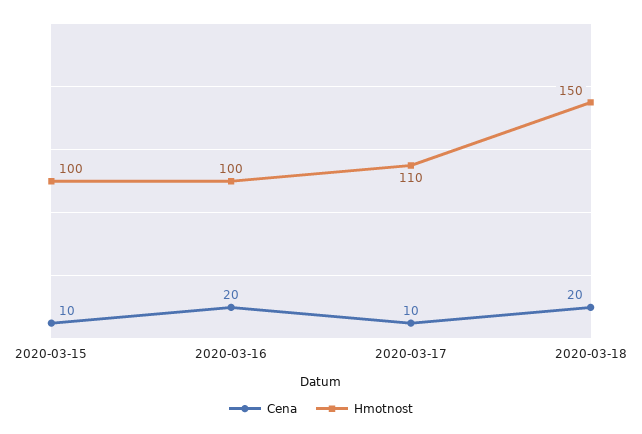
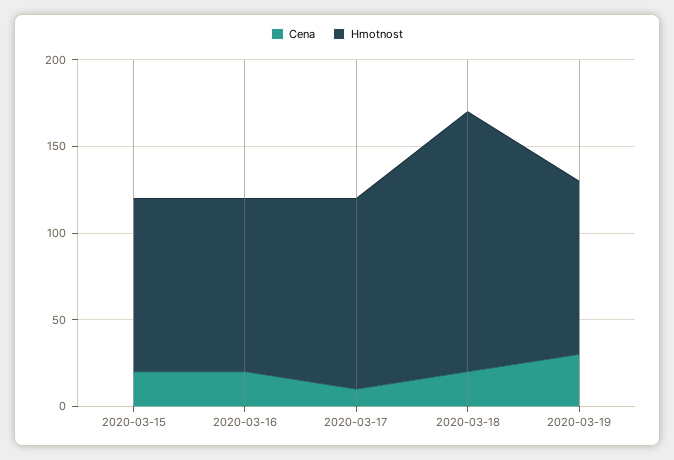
Cena, 2020-03-15: 10 -> 20
Cena, 2020-03-19: none -> 30
Hmotnost, 2020-03-19: none -> 100

